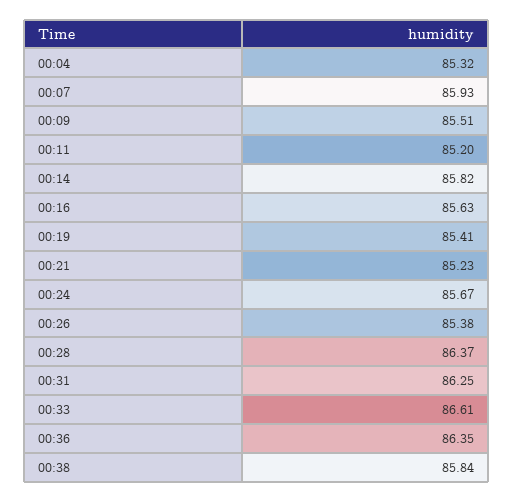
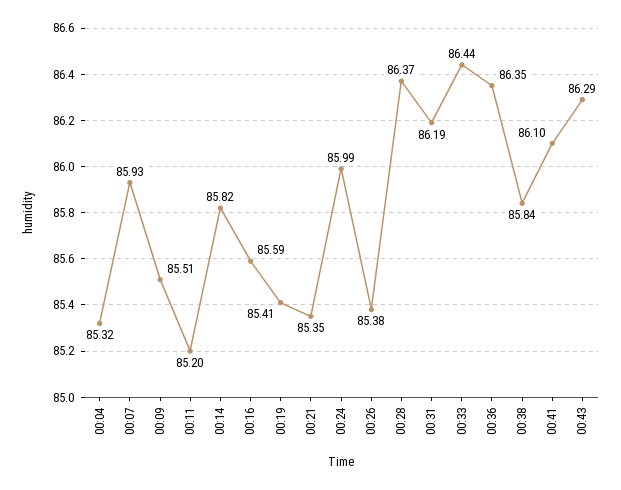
00:16: 85.63 -> 85.59
00:21: 85.23 -> 85.35
00:24: 85.67 -> 85.99
00:31: 86.25 -> 86.19
00:33: 86.61 -> 86.44
00:41: none -> 86.1
00:43: none -> 86.29

